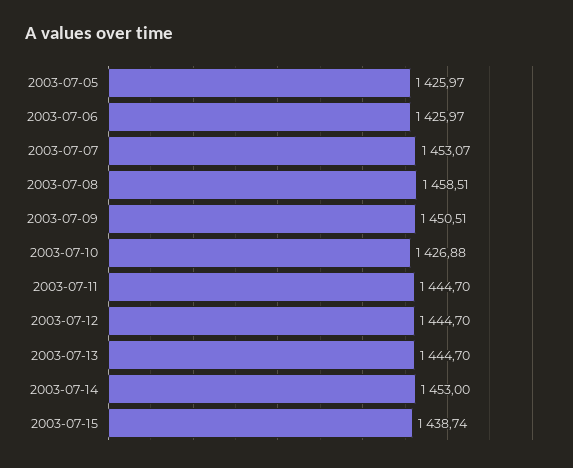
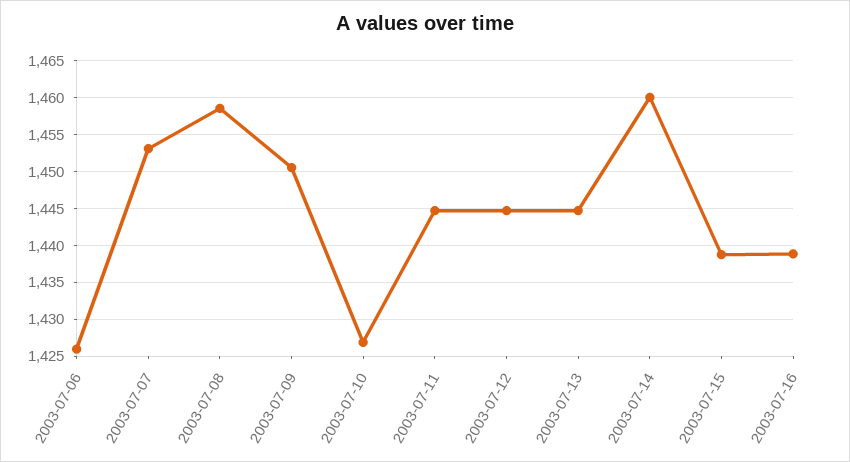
2003-07-05: 1425.97 -> none
2003-07-14: 1453 -> 1460
2003-07-16: none -> 1439

